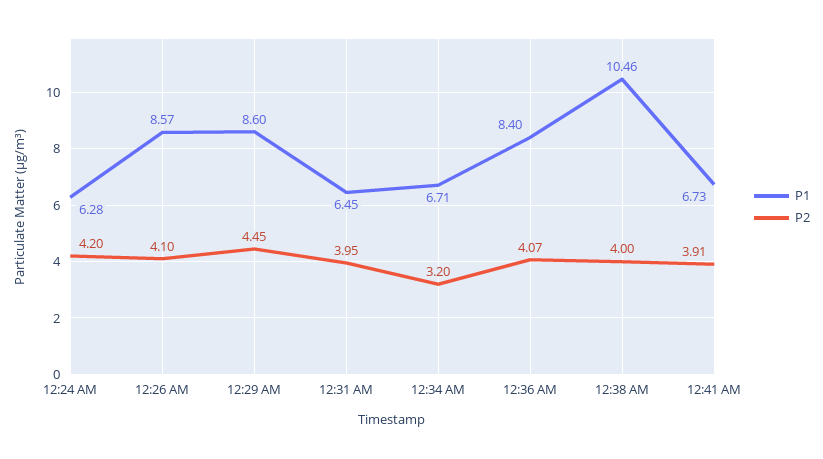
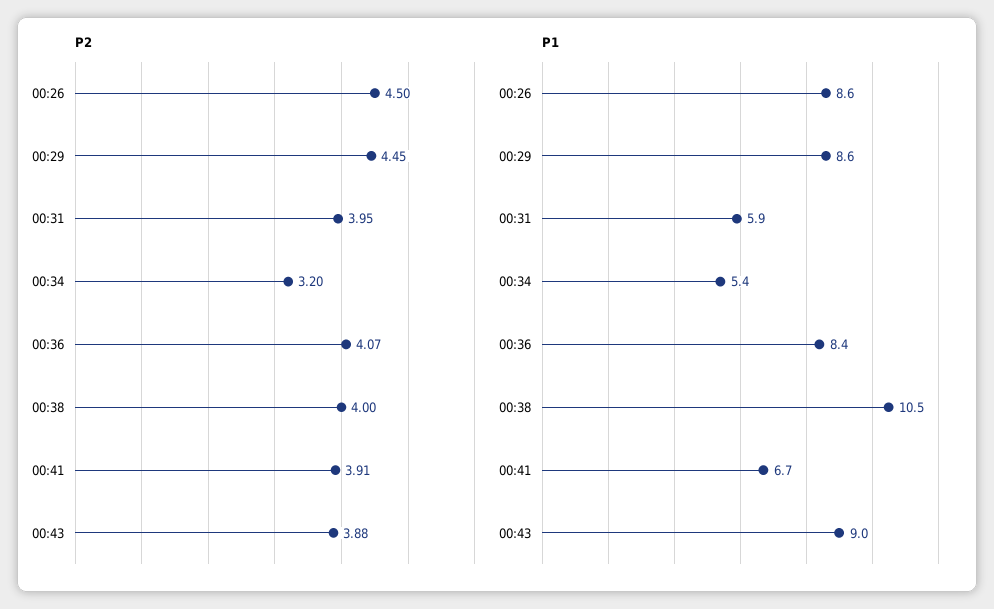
P1, 12:24 AM: 6.28 -> none
P2, 12:24 AM: 4.2 -> none
P2, 12:26 AM: 4.1 -> 4.5
P1, 12:31 AM: 6.45 -> 5.9
P1, 12:34 AM: 6.71 -> 5.4
P2, 00:43: none -> 3.88
P1, 00:43: none -> 9

